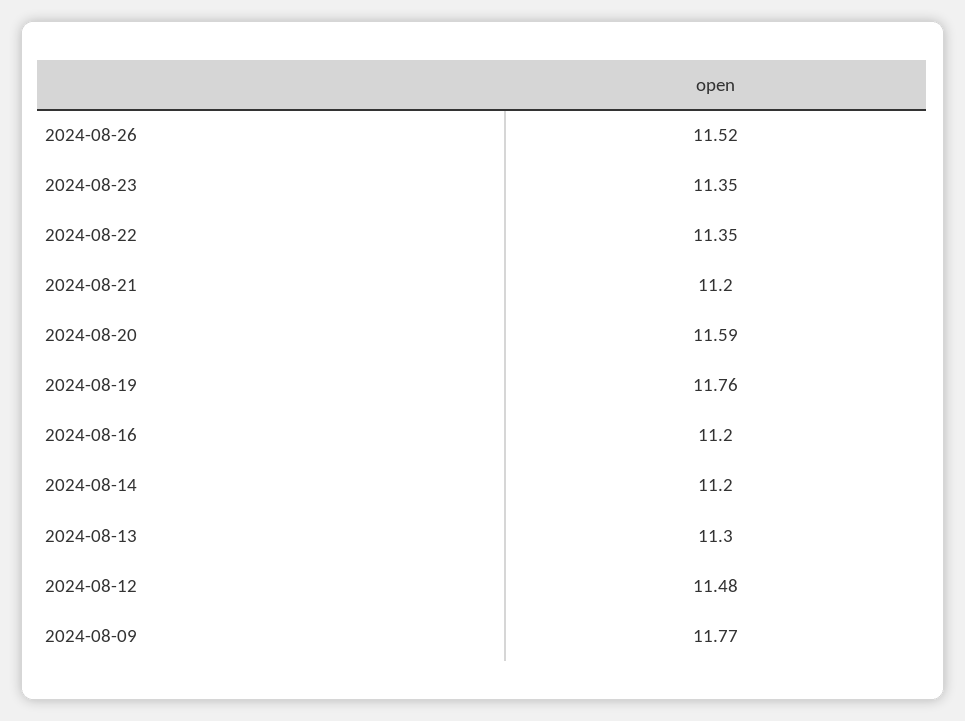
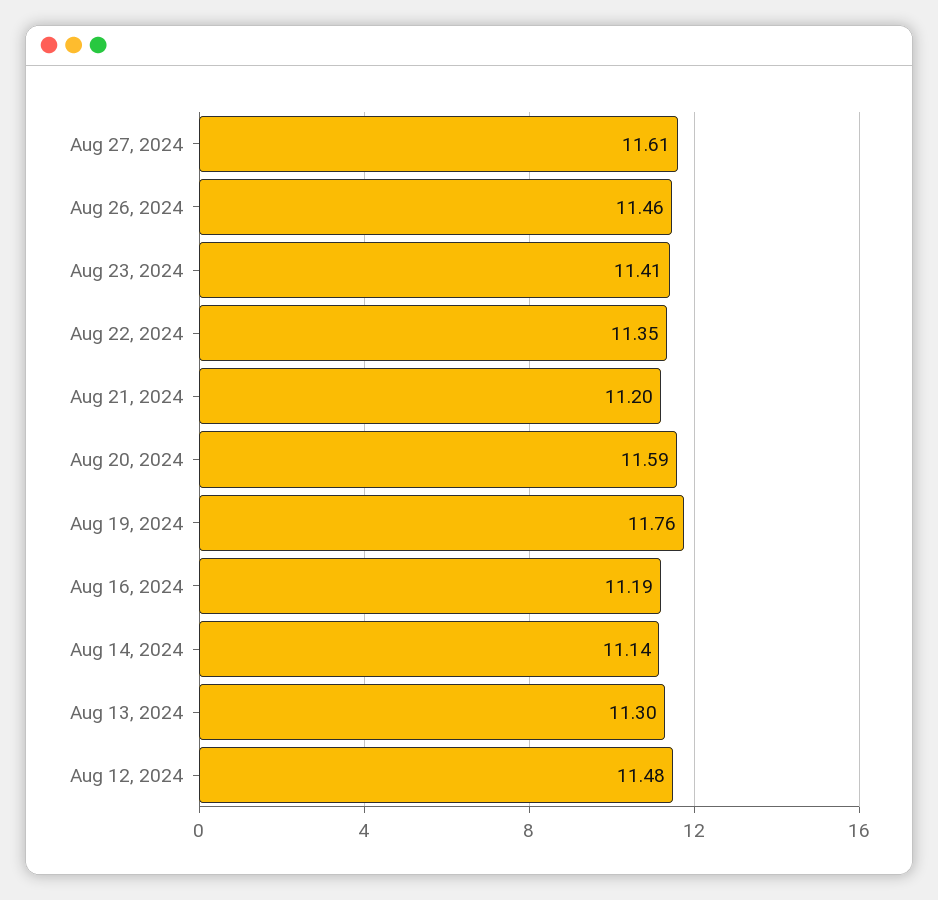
2024-08-26: 11.52 -> 11.46
2024-08-23: 11.35 -> 11.41
2024-08-16: 11.2 -> 11.19
2024-08-14: 11.2 -> 11.14
2024-08-09: 11.77 -> none
Aug 27, 2024: none -> 11.61

